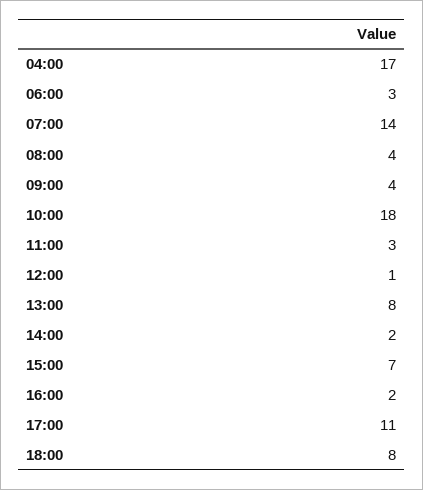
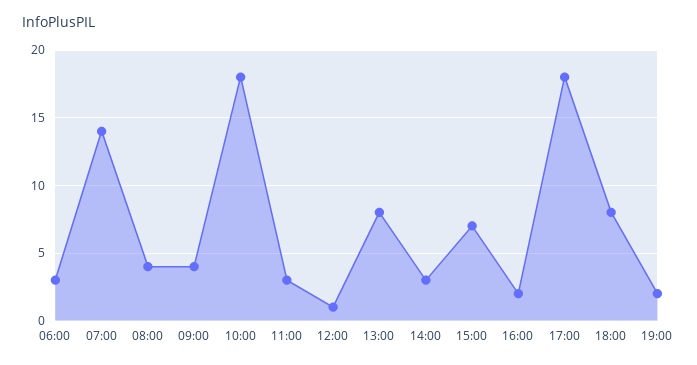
04:00: 17 -> none
14:00: 2 -> 3
17:00: 11 -> 18
19:00: none -> 2

